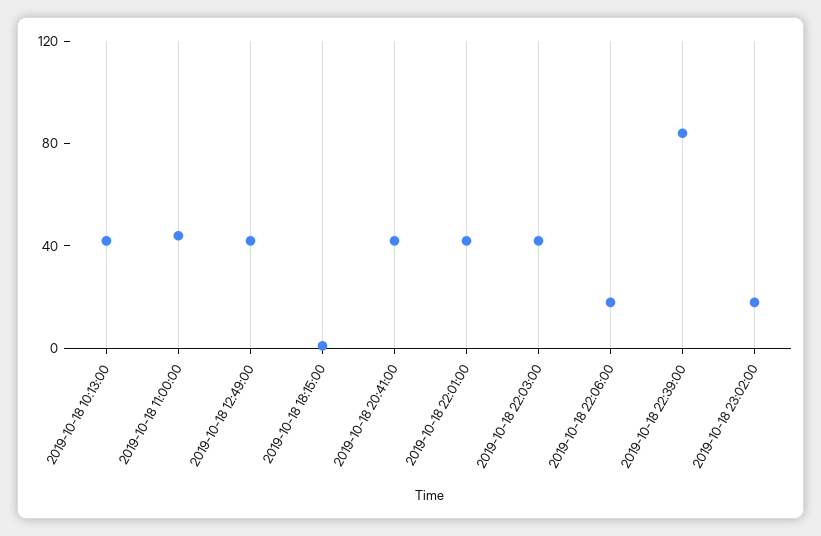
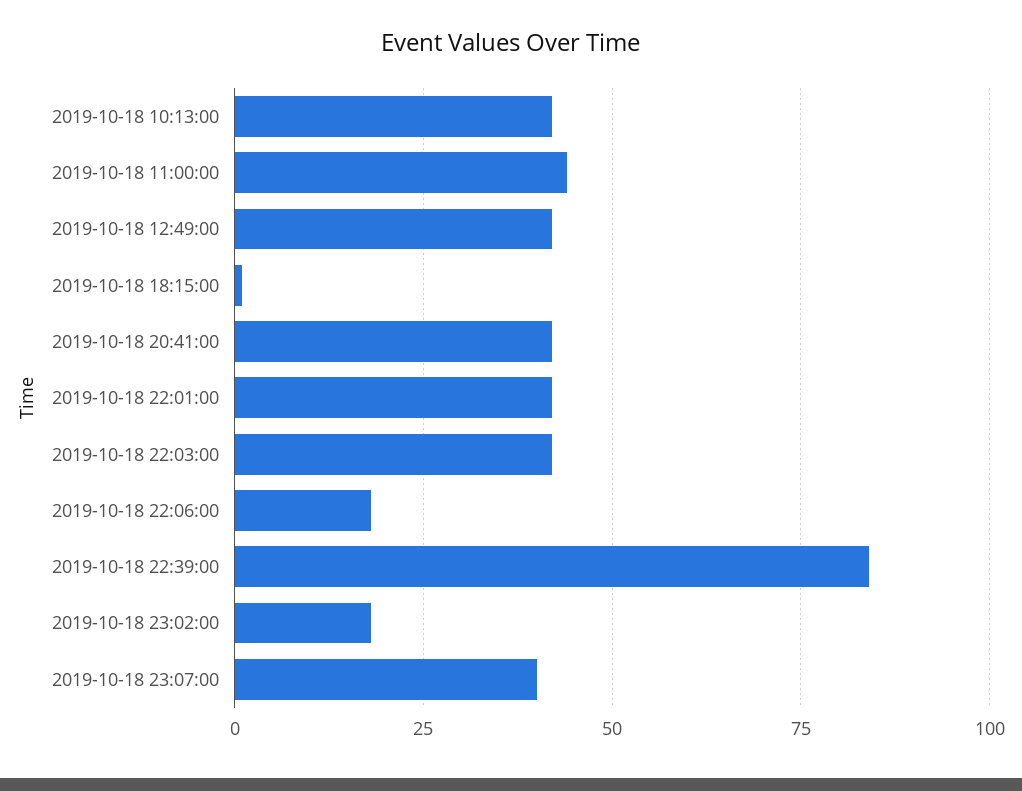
2019-10-18 23:07:00: none -> 40

